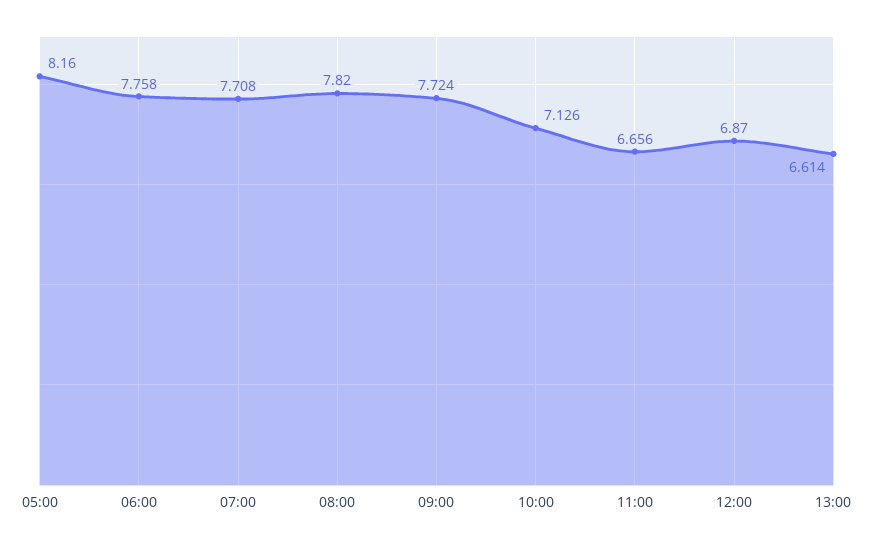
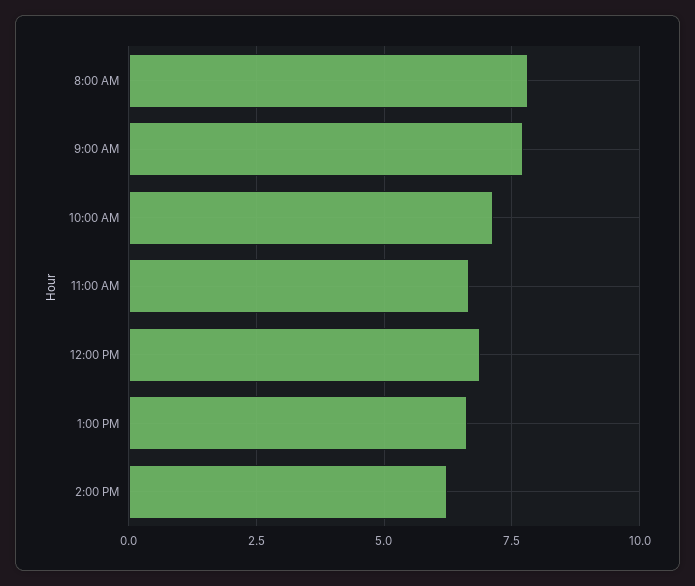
05:00: 8.16 -> none
06:00: 7.758 -> none
07:00: 7.708 -> none
2:00 PM: none -> 6.25

